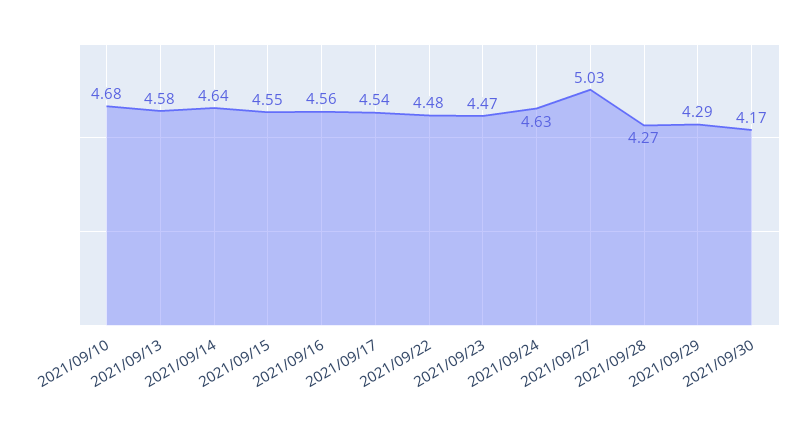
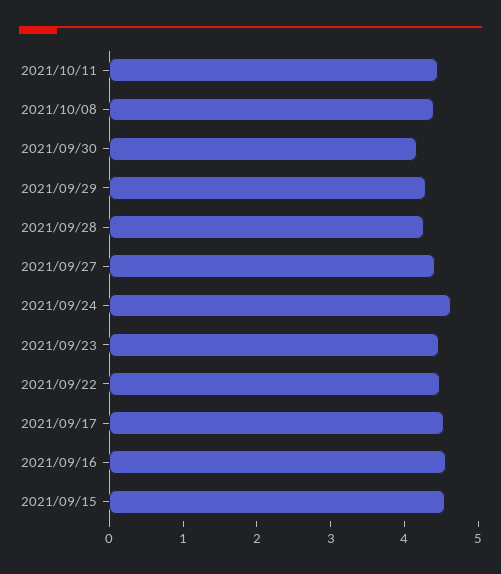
2021/09/10: 4.68 -> none
2021/09/13: 4.58 -> none
2021/09/14: 4.64 -> none
2021/09/27: 5.03 -> 4.4
2021/10/11: none -> 4.4
2021/10/08: none -> 4.4

